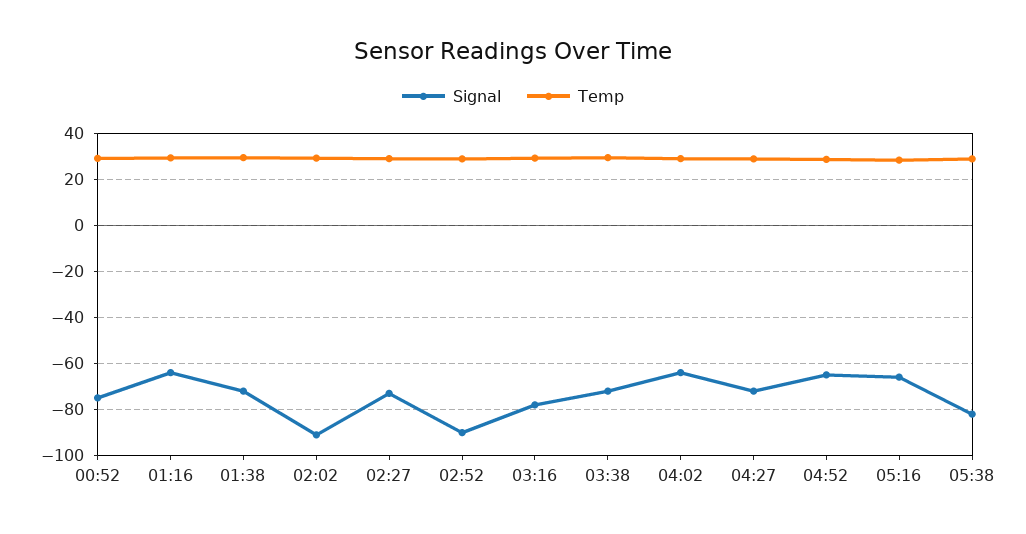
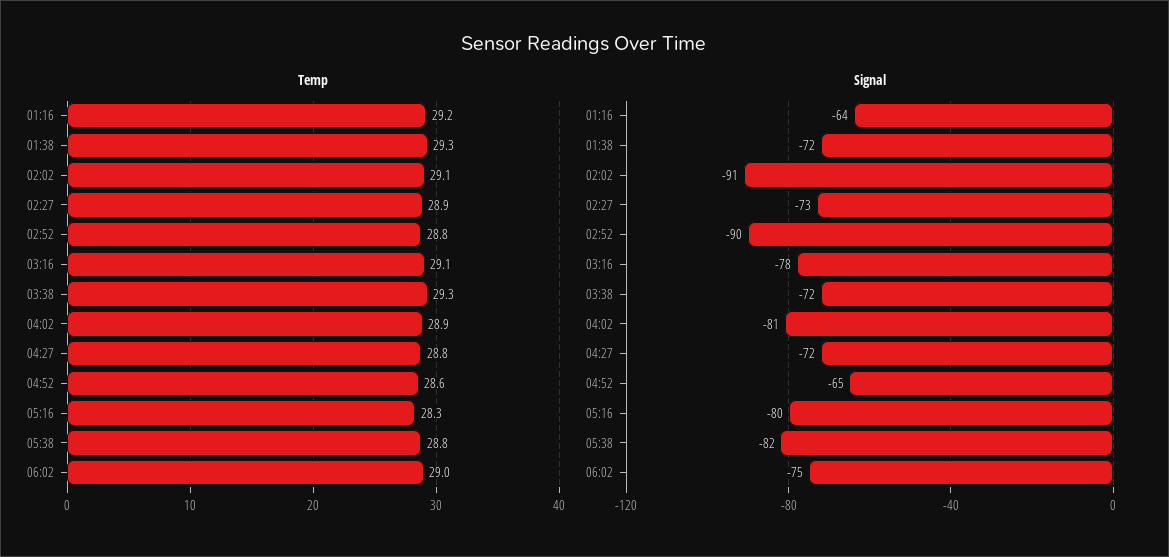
Signal, 00:52: -75 -> none
Temp, 00:52: 30 -> none
Signal, 04:02: -65 -> -81
Signal, 05:16: -65 -> -80
Temp, 06:02: none -> 29
Signal, 06:02: none -> -75

